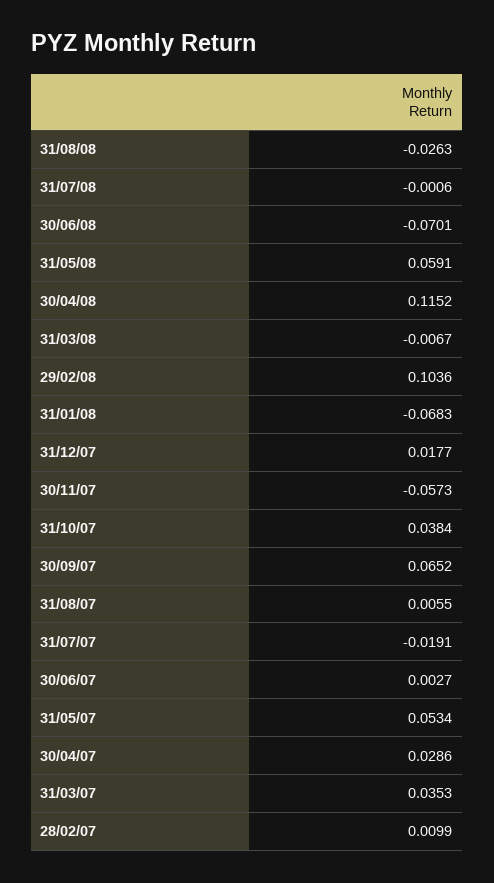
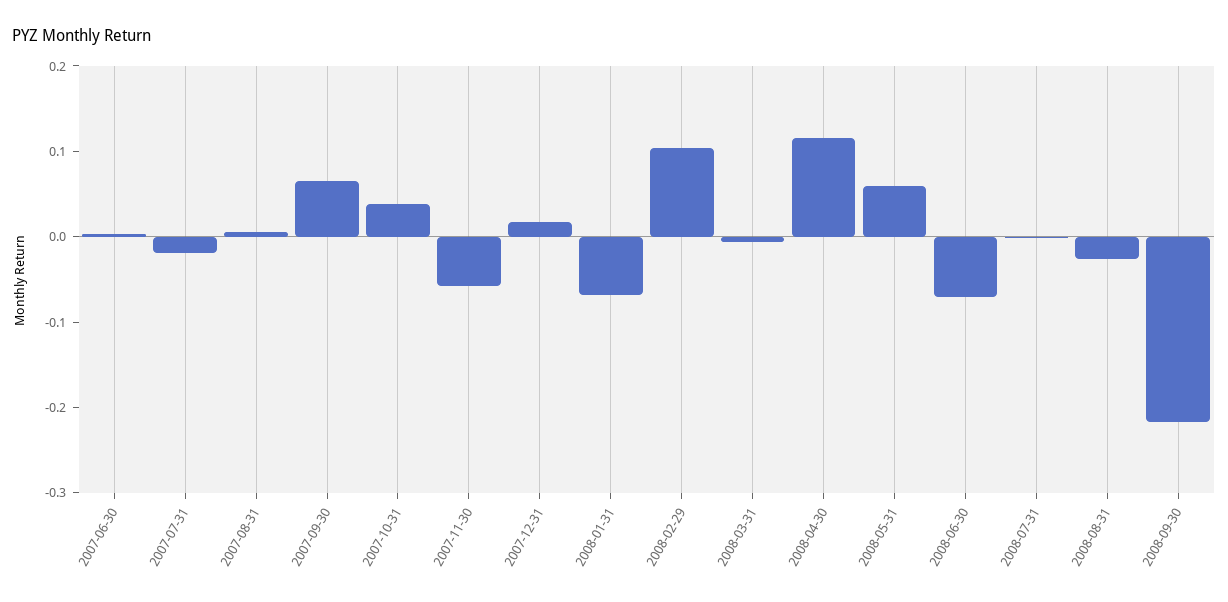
31/05/07: 0.0534 -> none
30/04/07: 0.0286 -> none
31/03/07: 0.0353 -> none
28/02/07: 0.0099 -> none
2008-09-30: none -> -0.22

